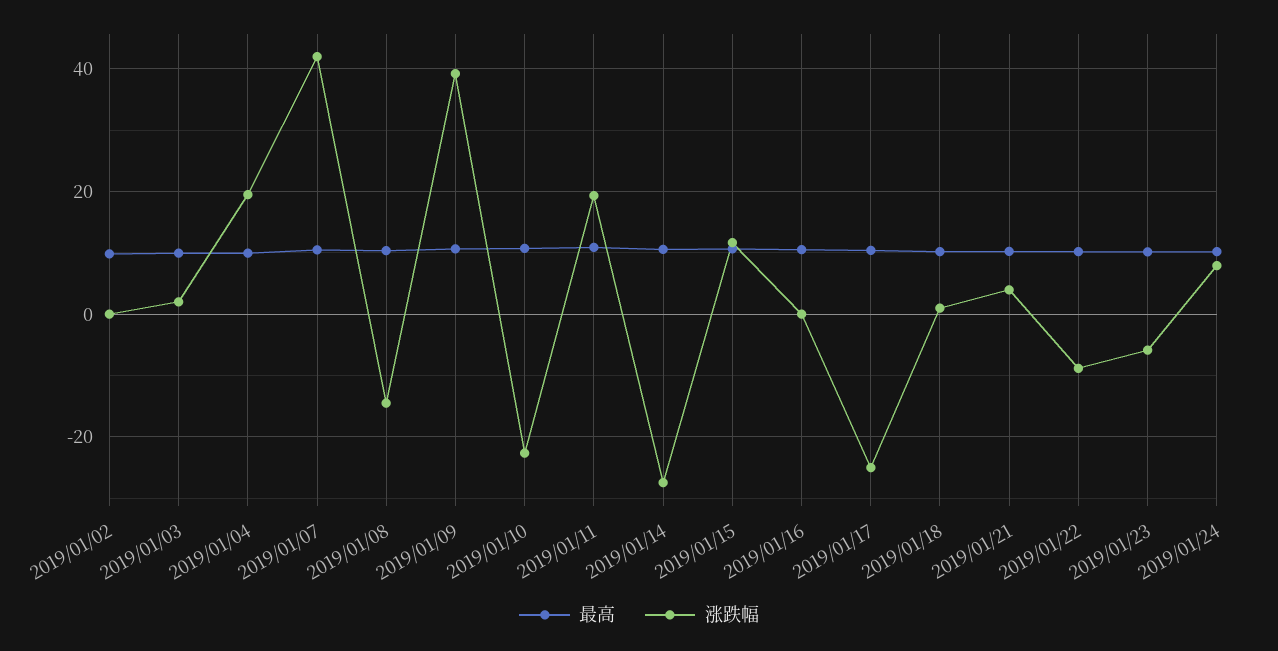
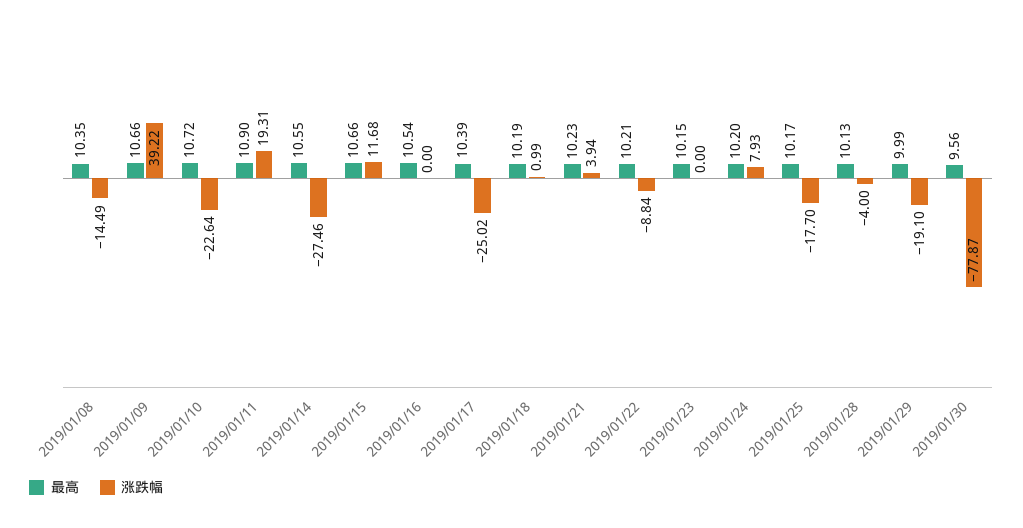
最高, 2019/01/02: 10 -> none
涨跌幅, 2019/01/02: 0 -> none
最高, 2019/01/03: 10 -> none
涨跌幅, 2019/01/03: 2 -> none
最高, 2019/01/04: 10 -> none
涨跌幅, 2019/01/04: 20 -> none
最高, 2019/01/07: 10 -> none
涨跌幅, 2019/01/07: 42 -> none
涨跌幅, 2019/01/23: -6 -> 0
最高, 2019/01/25: none -> 10.17
涨跌幅, 2019/01/25: none -> -17.7
最高, 2019/01/28: none -> 10.13
涨跌幅, 2019/01/28: none -> -4
最高, 2019/01/29: none -> 9.99
涨跌幅, 2019/01/29: none -> -19.1
最高, 2019/01/30: none -> 9.56
涨跌幅, 2019/01/30: none -> -77.87

